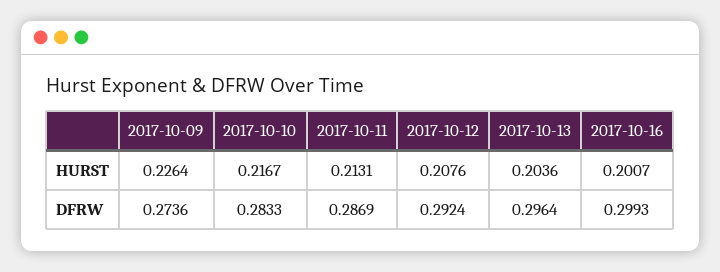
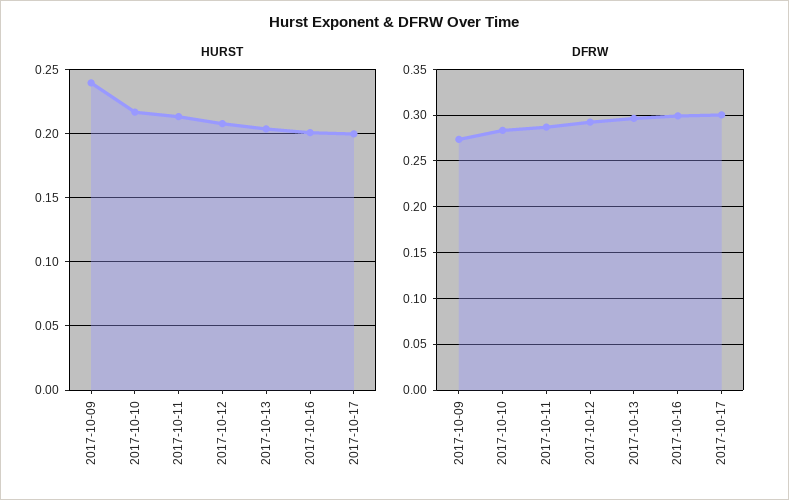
HURST, 2017-10-09: 0.2264 -> 0.24
HURST, 2017-10-17: none -> 0.2
DFRW, 2017-10-17: none -> 0.3

